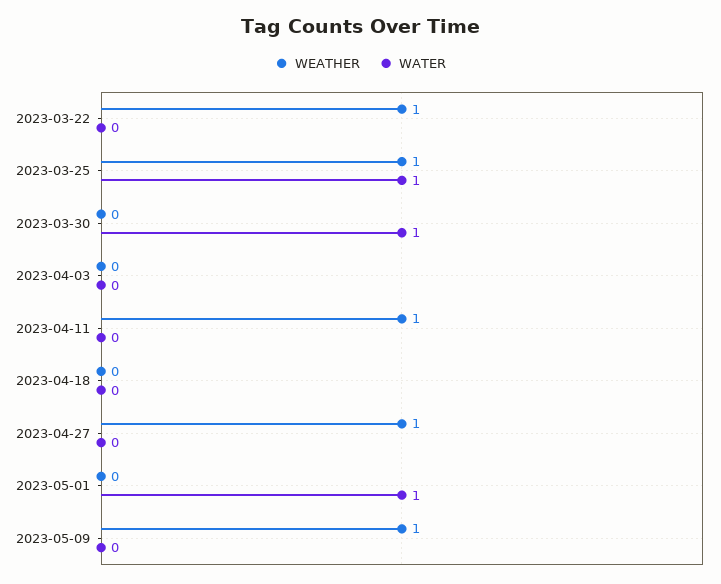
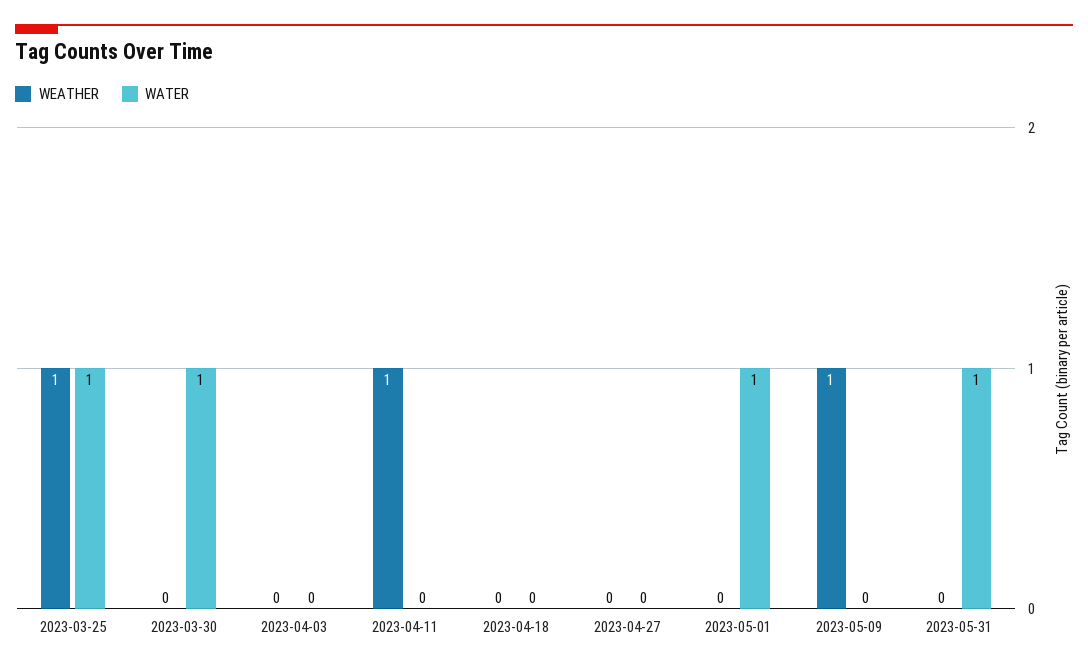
WEATHER, 2023-03-22: 1 -> none
WATER, 2023-03-22: 0 -> none
WEATHER, 2023-04-27: 1 -> 0
WEATHER, 2023-05-31: none -> 0
WATER, 2023-05-31: none -> 1

